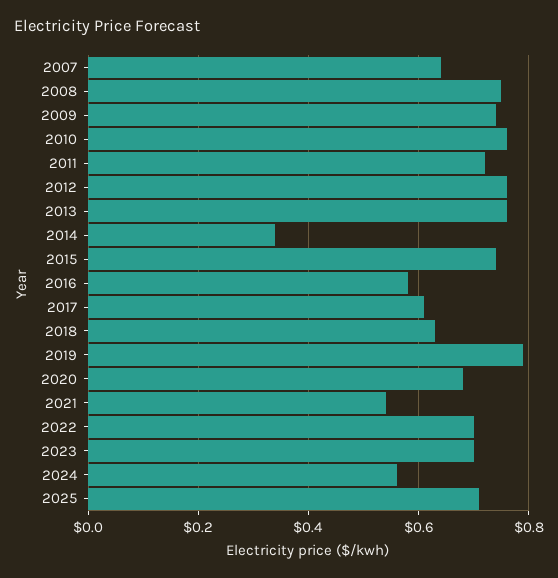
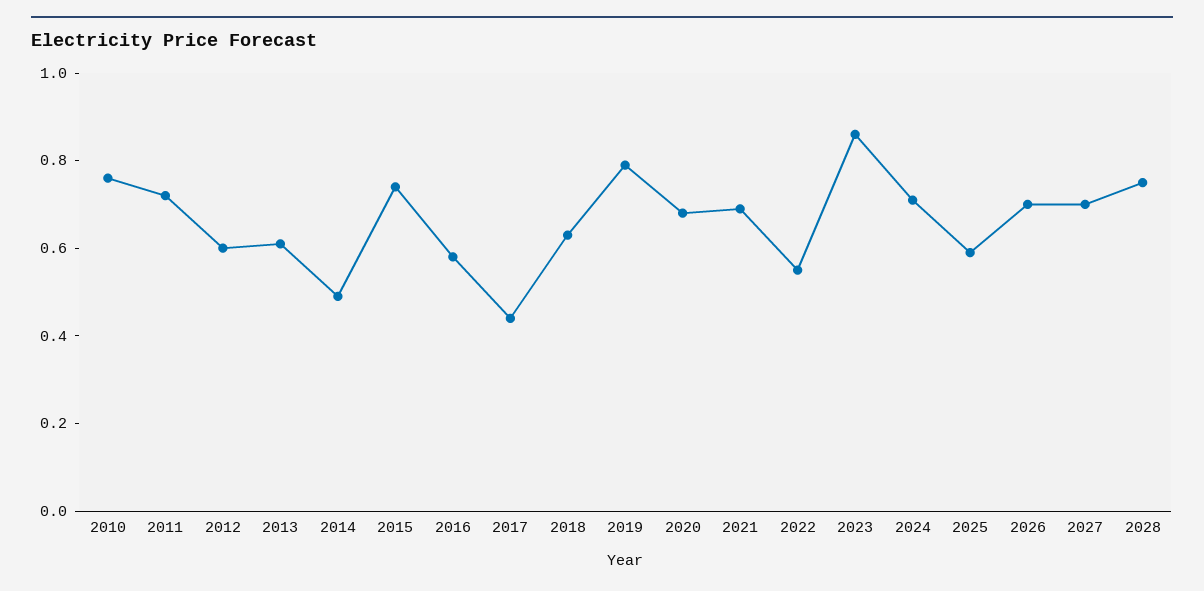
2007: 0.65 -> none
2008: 0.75 -> none
2009: 0.75 -> none
2012: 0.75 -> 0.6
2013: 0.75 -> 0.6
2014: 0.35 -> 0.5
2017: 0.6 -> 0.45
2021: 0.55 -> 0.7
2022: 0.7 -> 0.55
2023: 0.7 -> 0.85
2024: 0.55 -> 0.7
2025: 0.7 -> 0.6
2026: none -> 0.7
2027: none -> 0.7
2028: none -> 0.75

